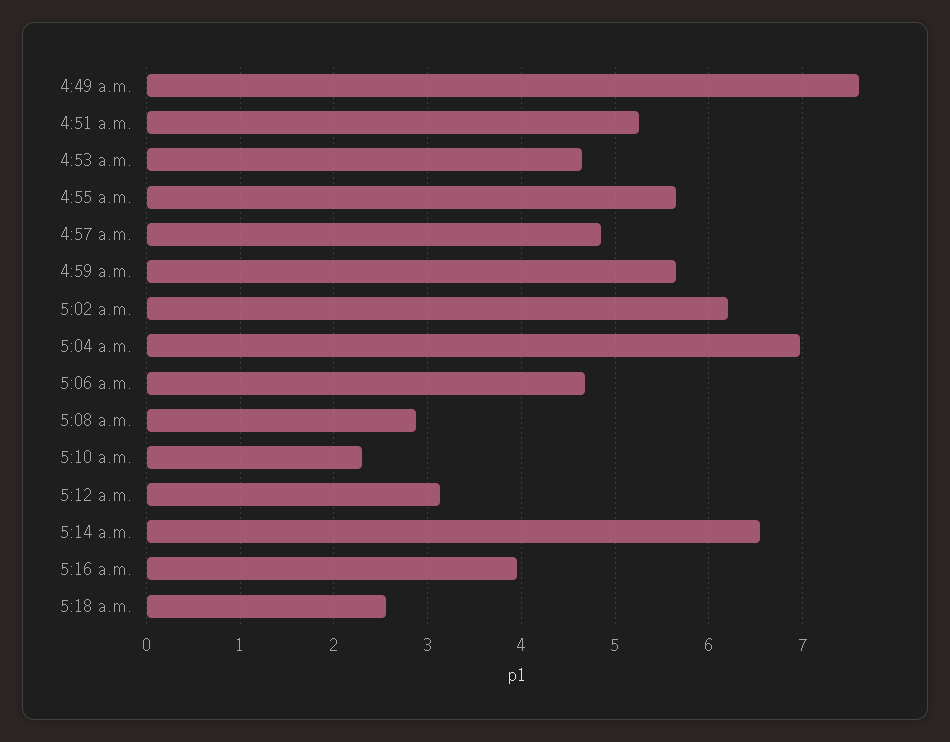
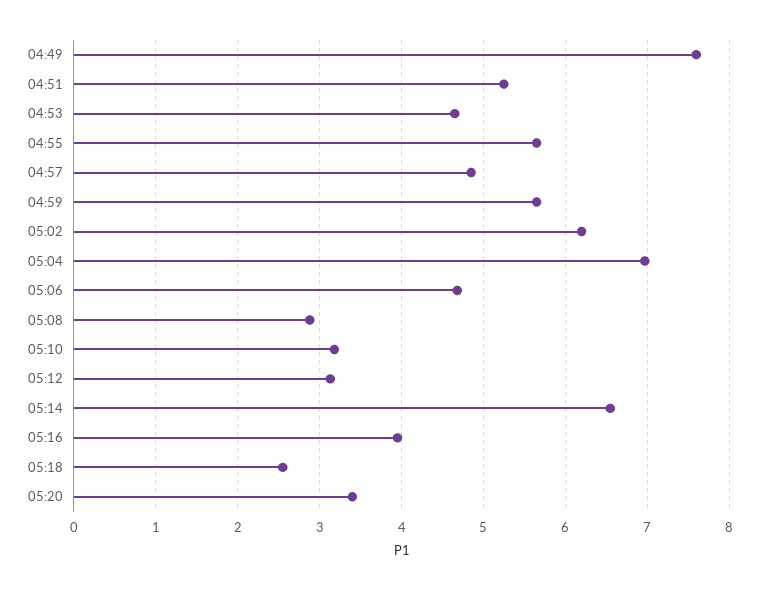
5:10 a.m.: 2.3 -> 3.2
05:20: none -> 3.4

